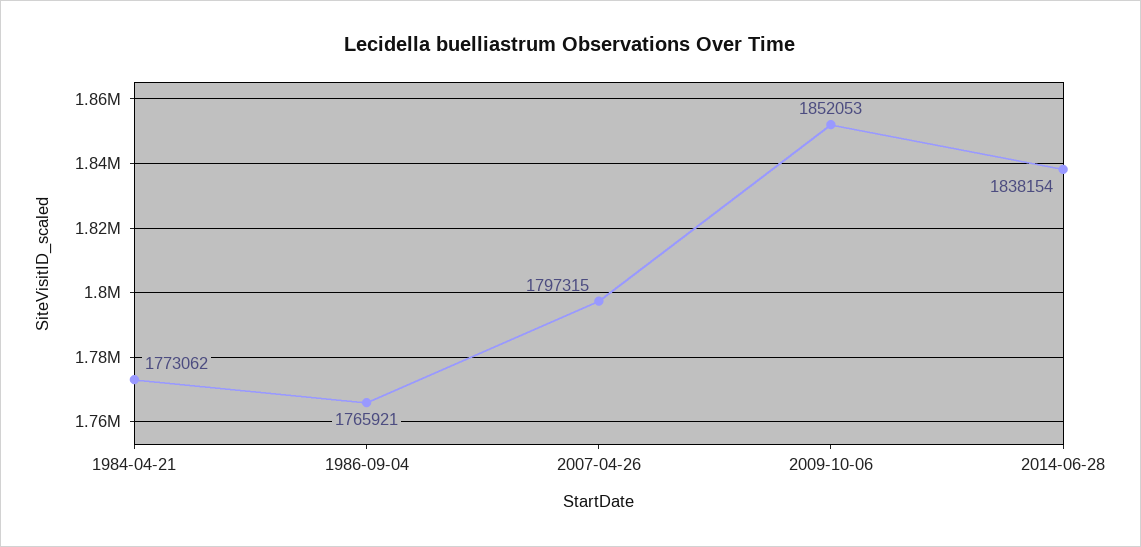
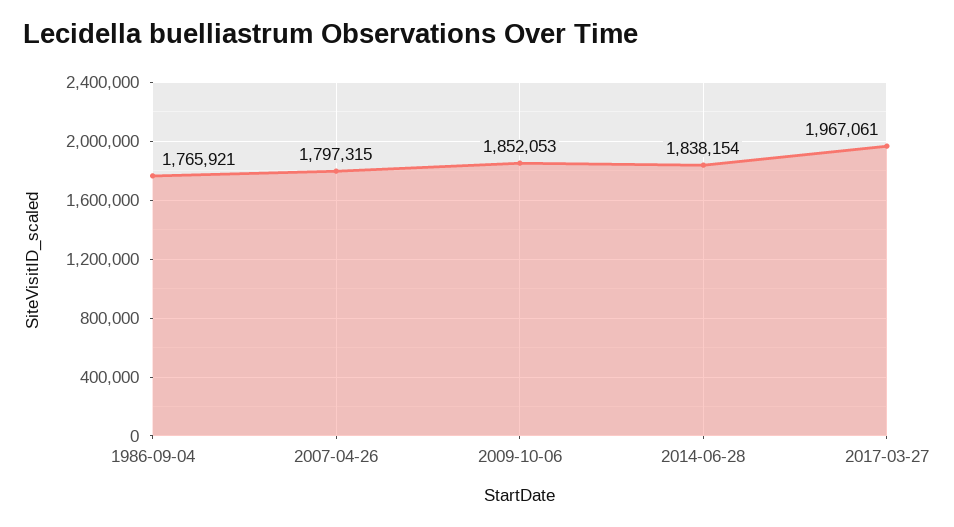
1984-04-21: 1773062 -> none
2017-03-27: none -> 1967061

